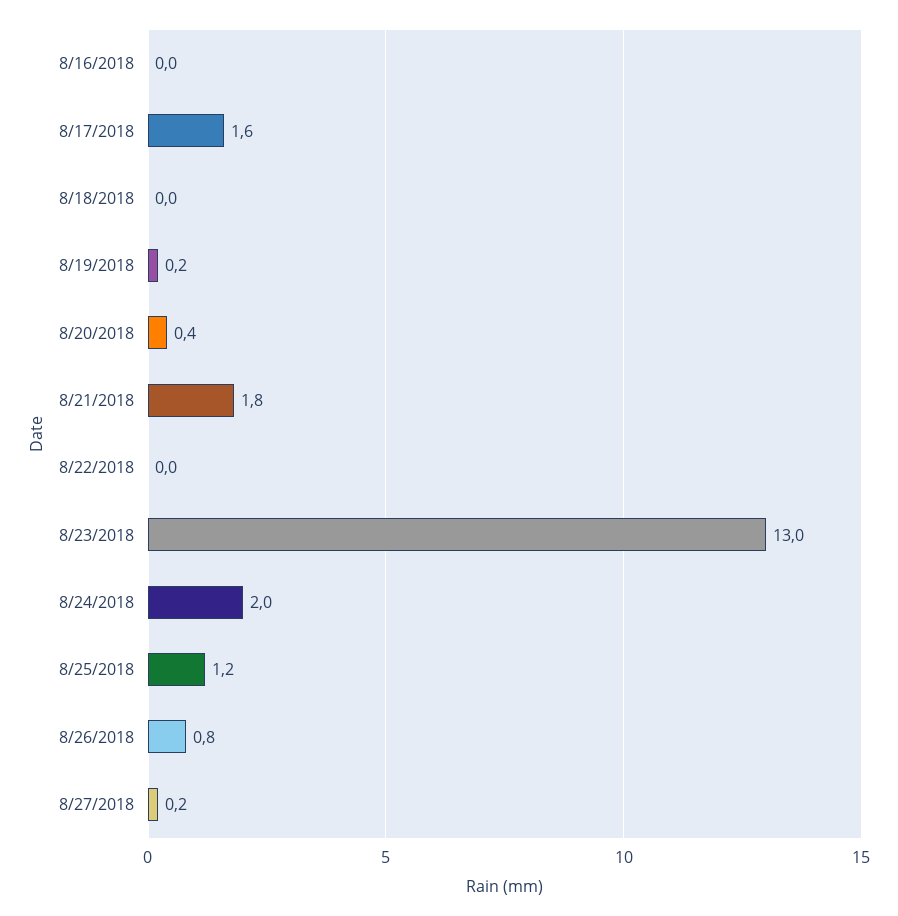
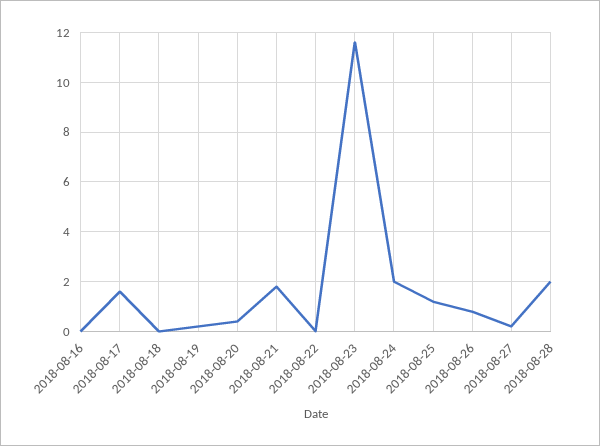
8/23/2018: 13 -> 11.5
2018-08-28: none -> 2

